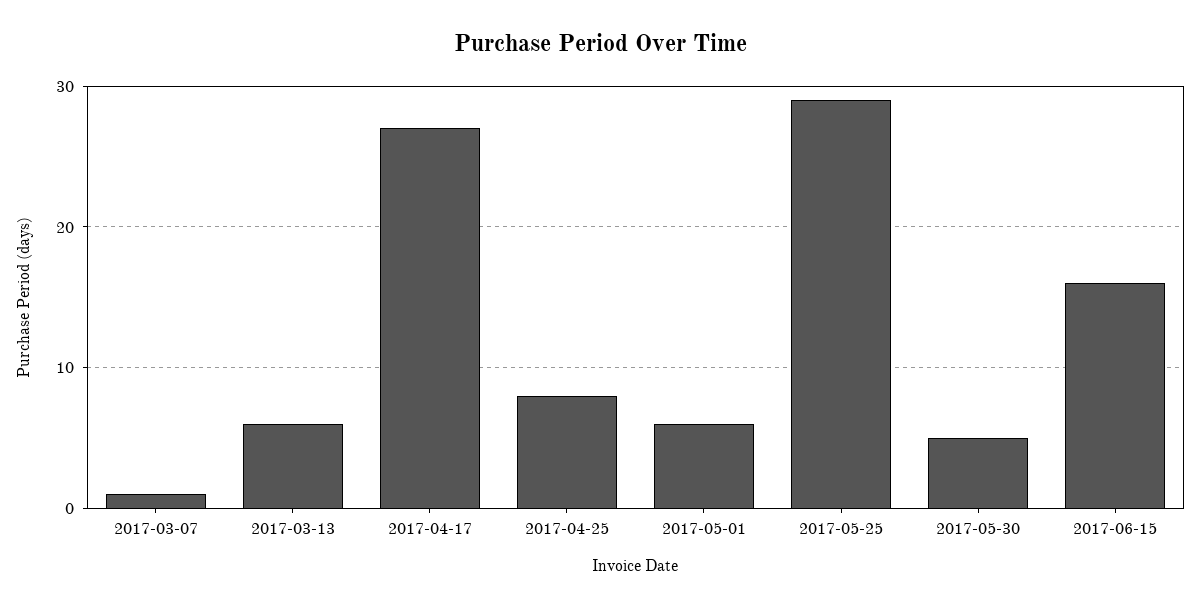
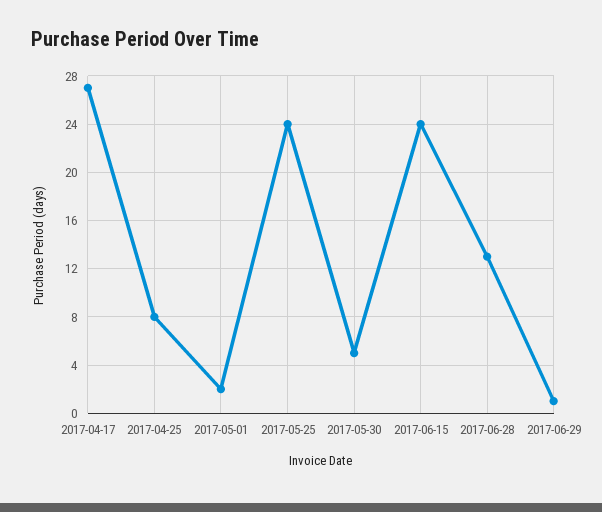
2017-03-07: 1 -> none
2017-03-13: 6 -> none
2017-05-01: 6 -> 2
2017-05-25: 29 -> 24
2017-06-15: 16 -> 24
2017-06-28: none -> 13
2017-06-29: none -> 1

